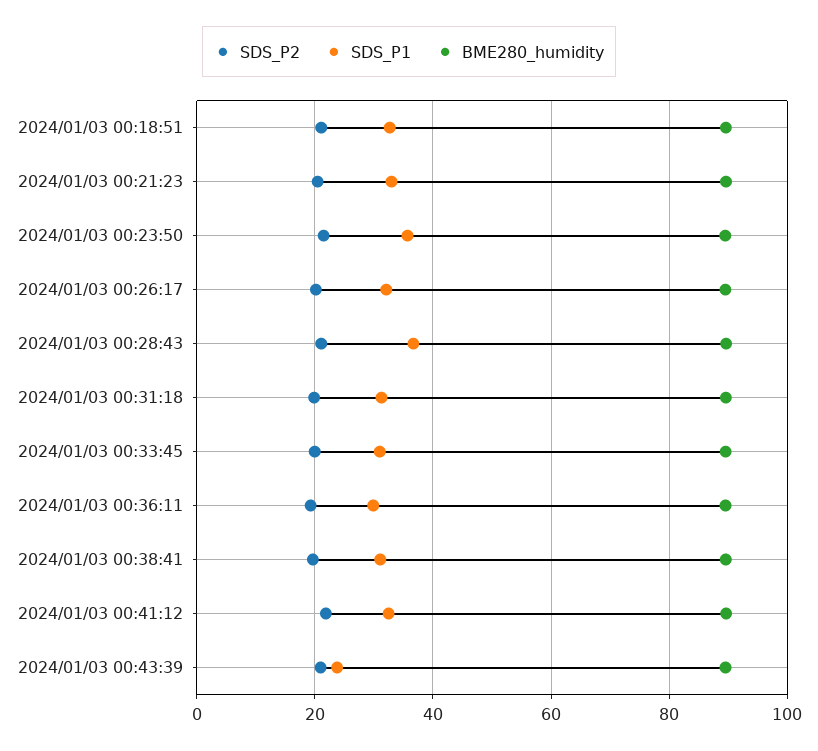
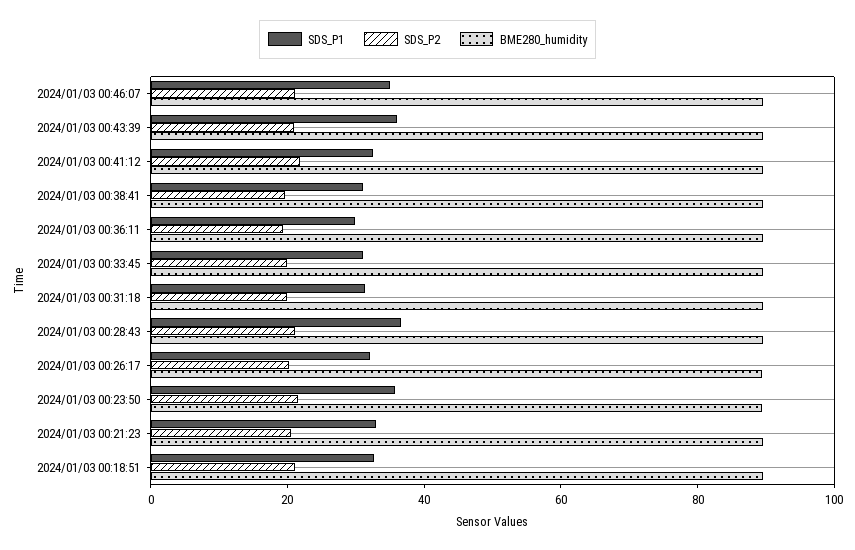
SDS_P1, 2024/01/03 00:43:39: 24 -> 35
SDS_P1, 2024/01/03 00:46:07: none -> 35
SDS_P2, 2024/01/03 00:46:07: none -> 20
BME280_humidity, 2024/01/03 00:46:07: none -> 90

